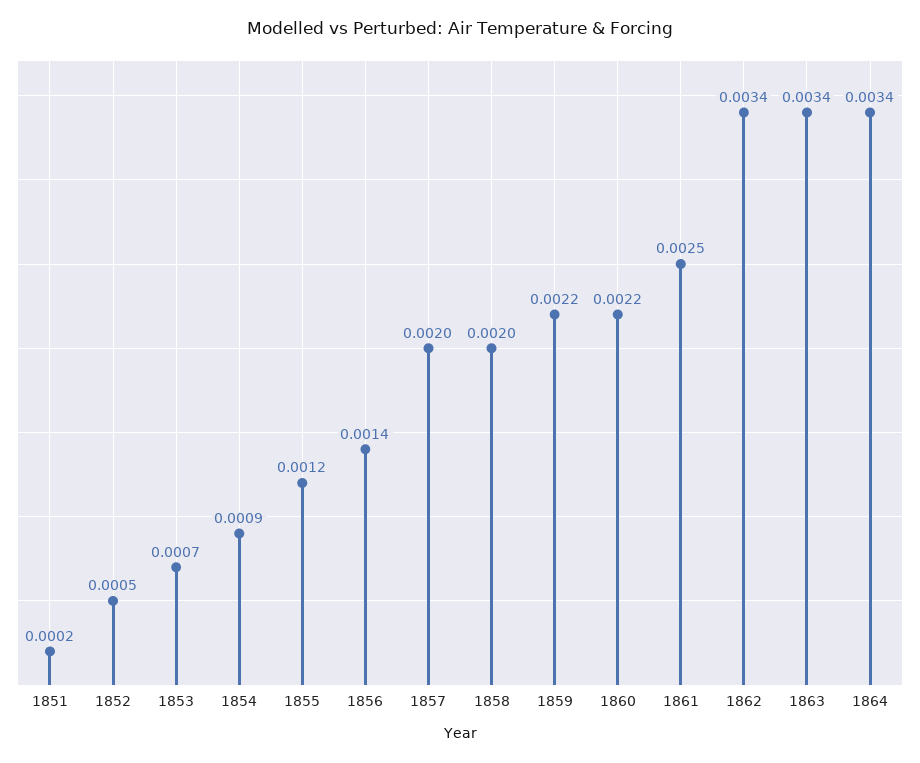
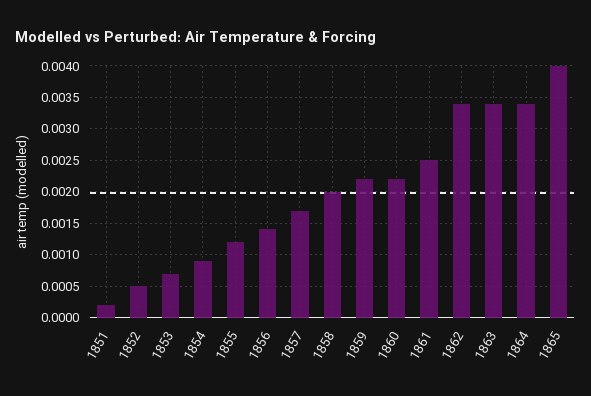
1857: 0.002 -> 0.0017
1865: none -> 0.004

